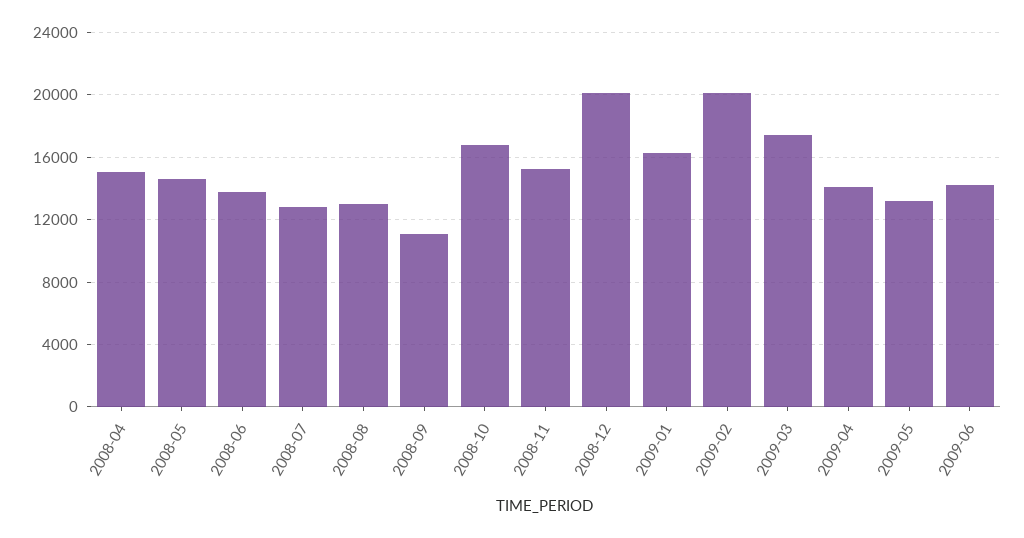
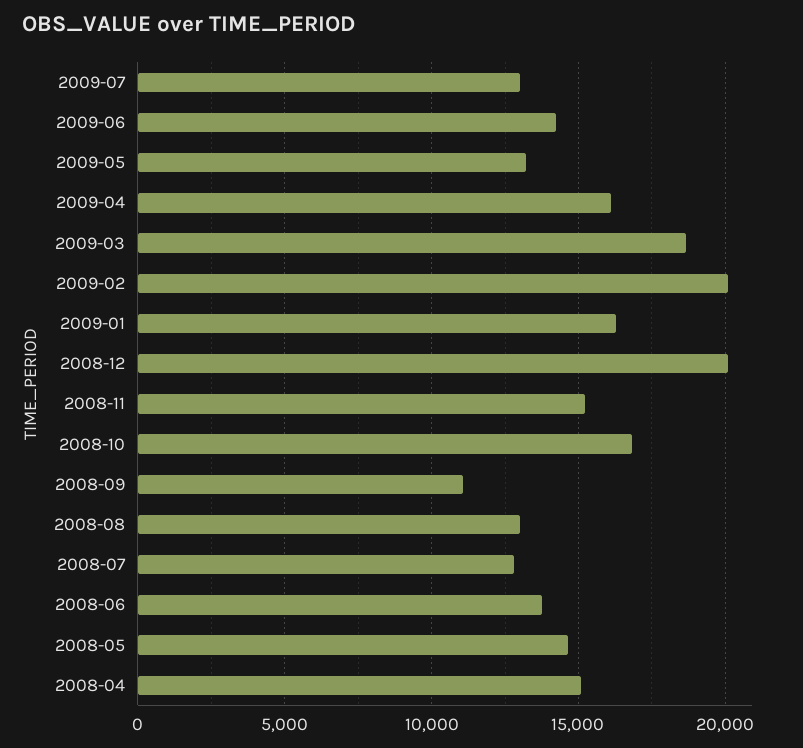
2009-03: 17500 -> 18500
2009-04: 14000 -> 16000
2009-07: none -> 13000

